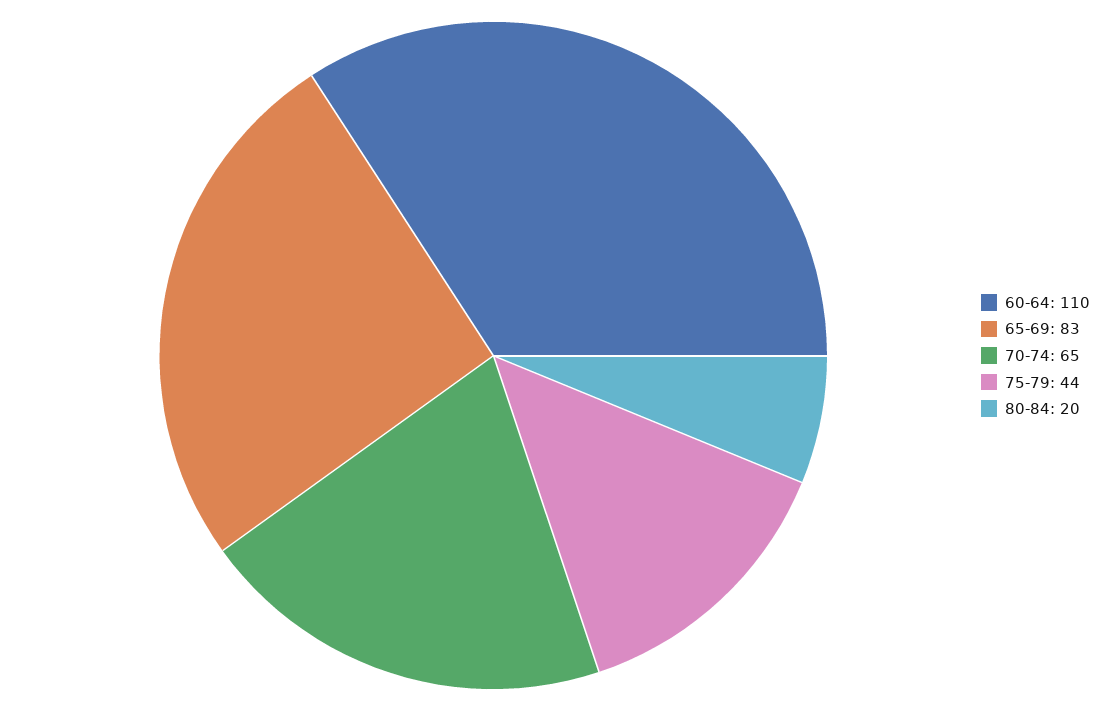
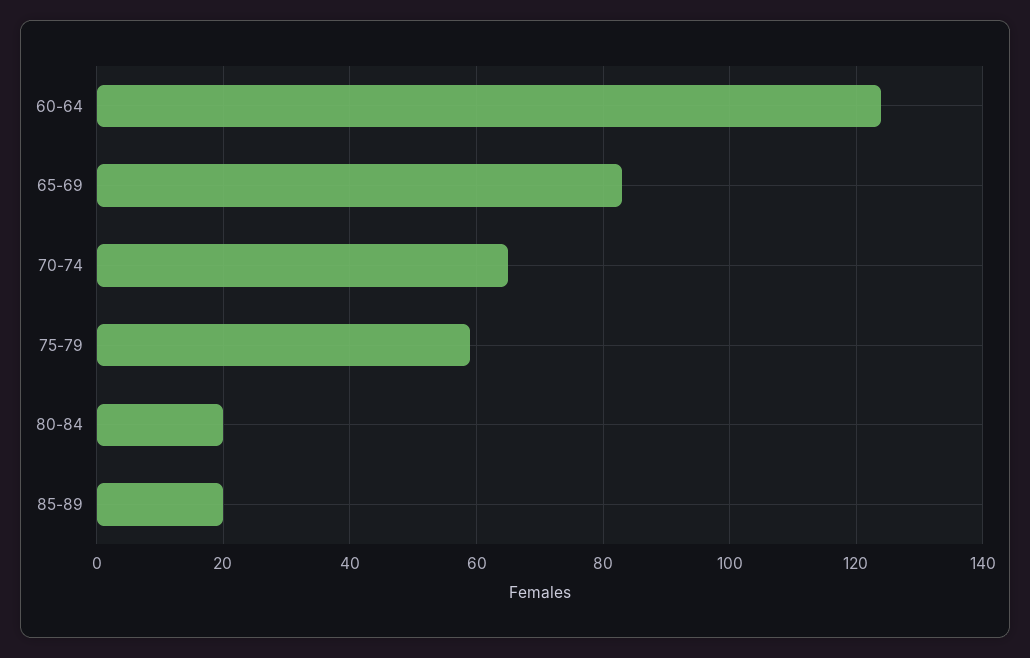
60-64: 110 -> 125
75-79: 44 -> 60
85-89: none -> 20

